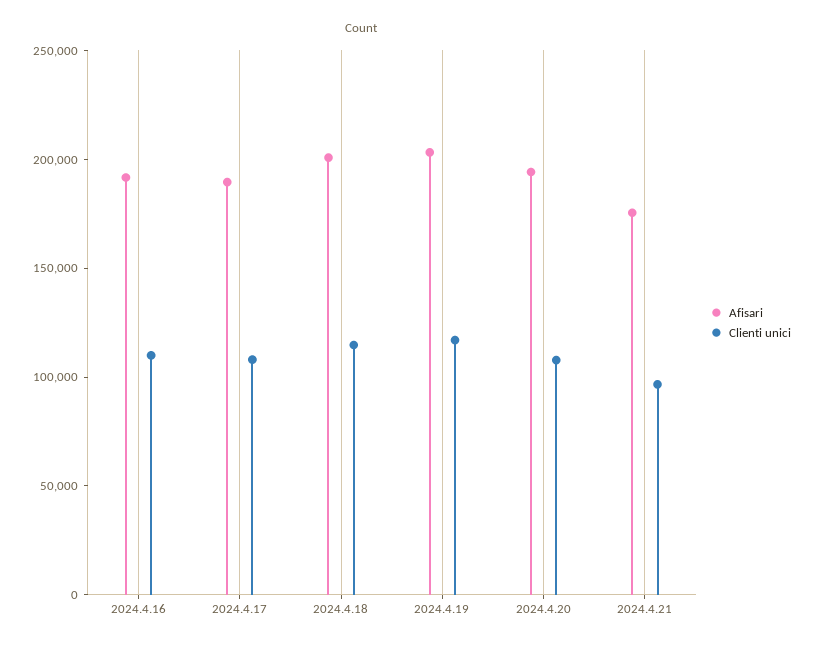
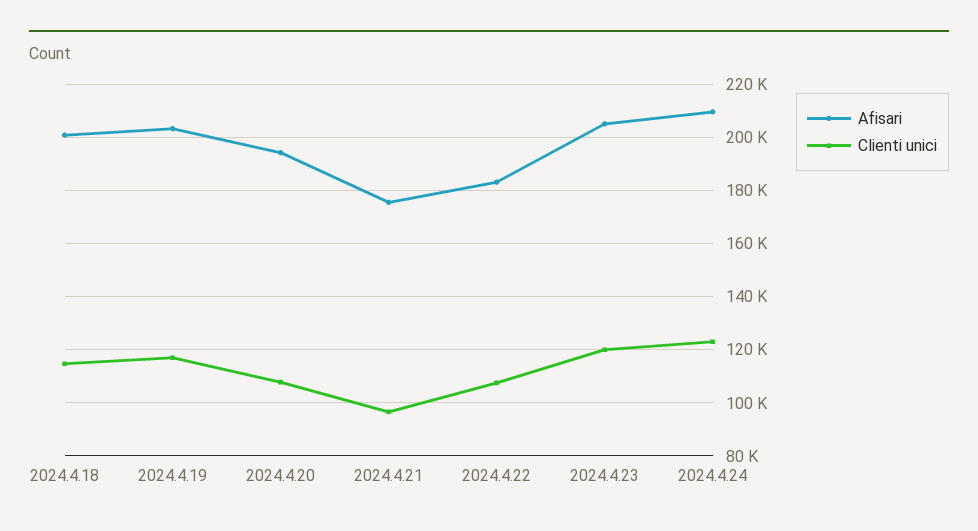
Afisari, 2024.4.16: 190000 -> none
Clienti unici, 2024.4.16: 110000 -> none
Afisari, 2024.4.17: 190000 -> none
Clienti unici, 2024.4.17: 110000 -> none
Afisari, 2024.4.22: none -> 182500
Clienti unici, 2024.4.22: none -> 107500
Afisari, 2024.4.23: none -> 205000
Clienti unici, 2024.4.23: none -> 120000
Afisari, 2024.4.24: none -> 210000
Clienti unici, 2024.4.24: none -> 122500

